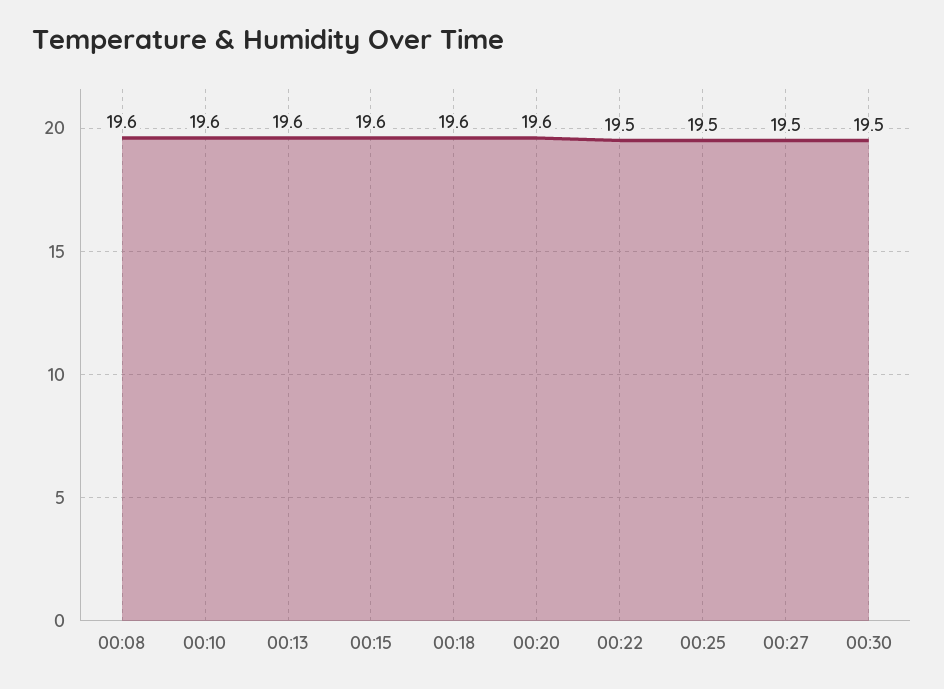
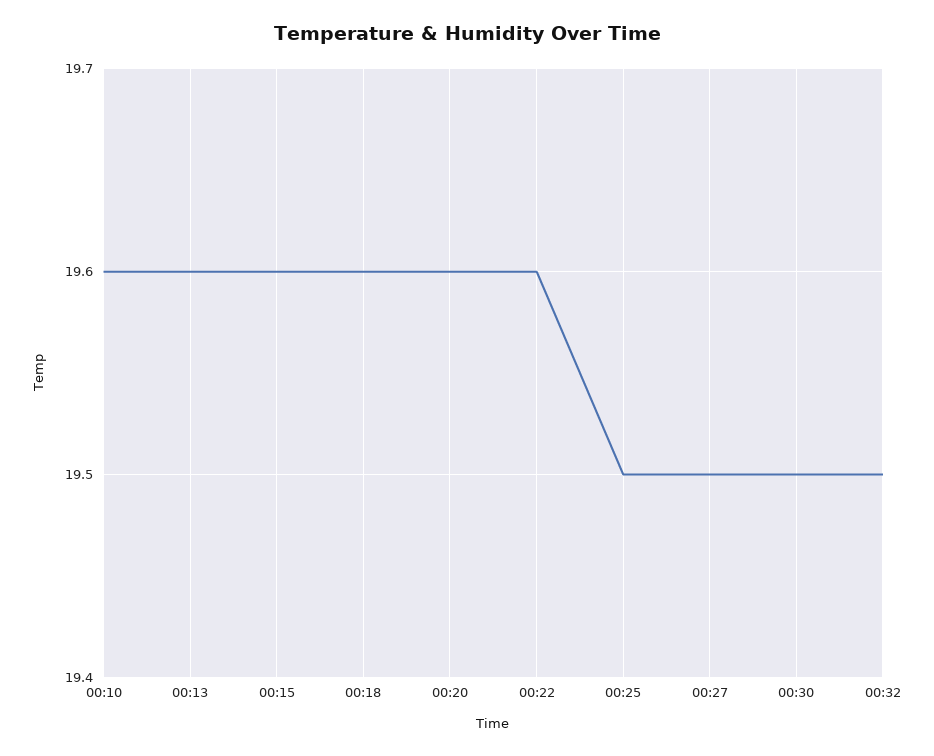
00:08: 19.6 -> none
00:22: 19.5 -> 19.6
00:32: none -> 19.5

